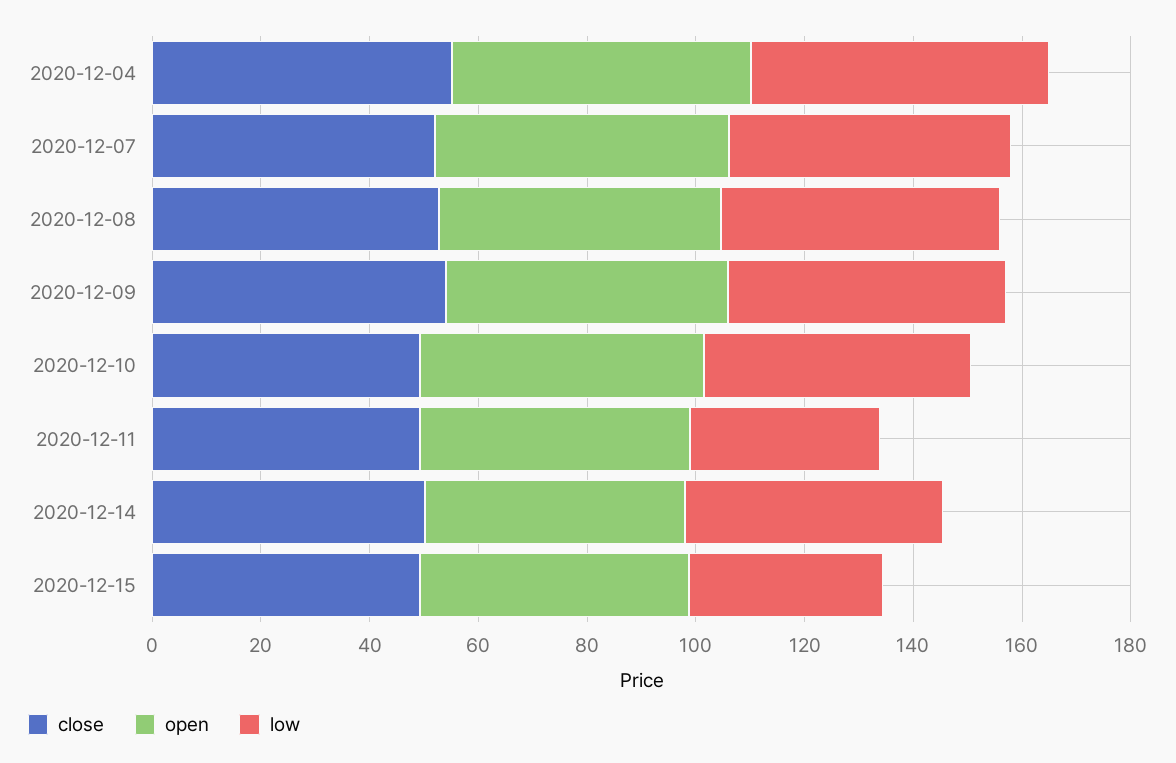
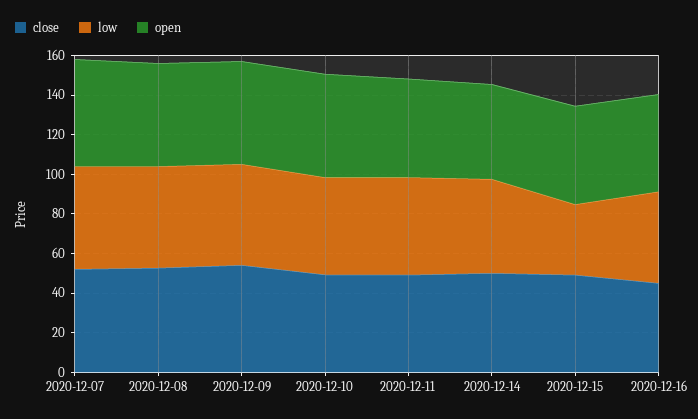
close, 2020-12-04: 55 -> none
open, 2020-12-04: 55 -> none
low, 2020-12-04: 55 -> none
low, 2020-12-11: 35 -> 50
close, 2020-12-16: none -> 45
low, 2020-12-16: none -> 45
open, 2020-12-16: none -> 50

